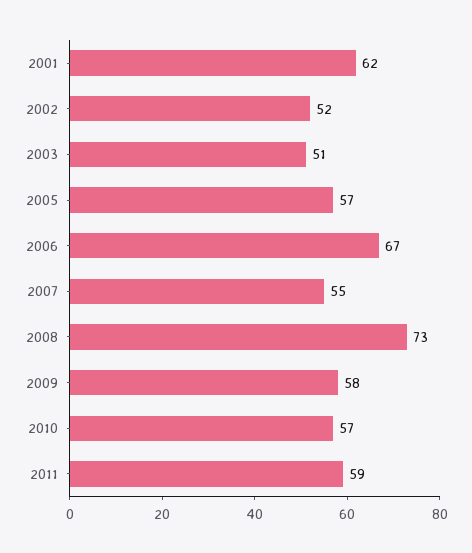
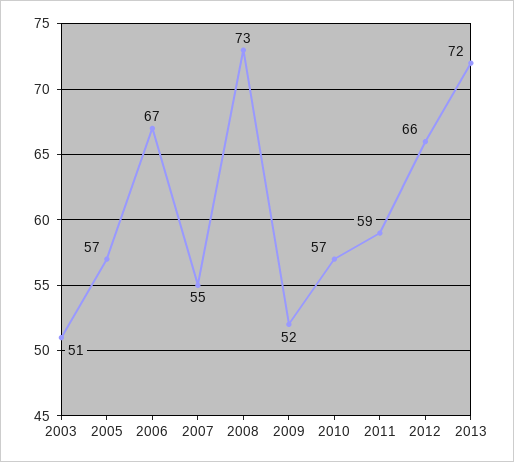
2001: 62 -> none
2002: 52 -> none
2009: 58 -> 52
2012: none -> 66
2013: none -> 72

